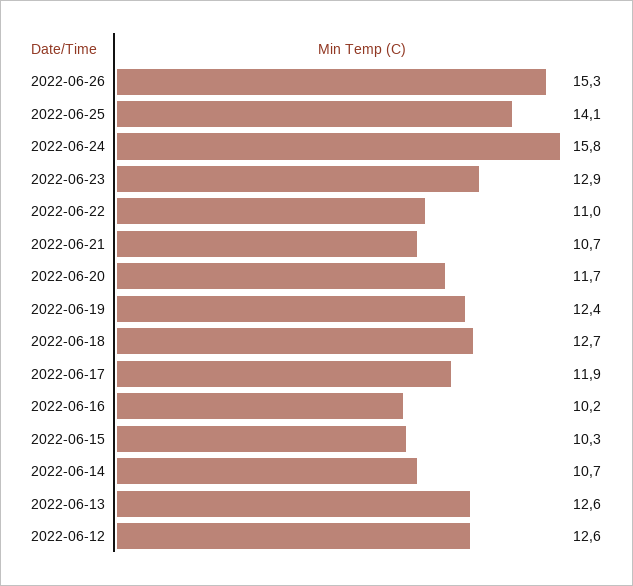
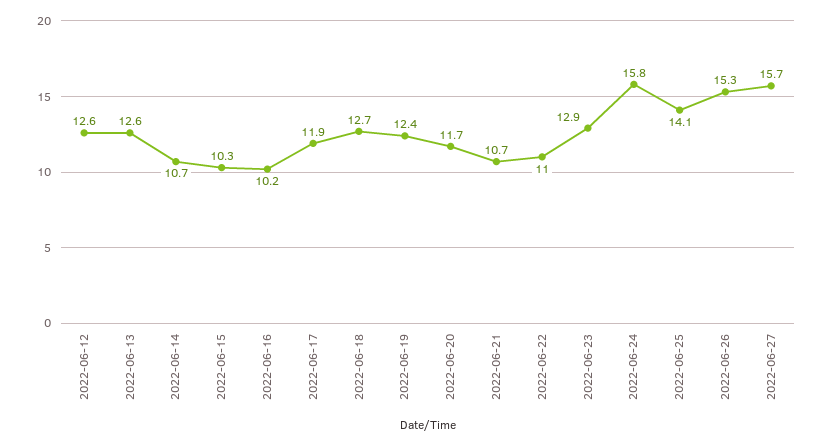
2022-06-27: none -> 15.7

